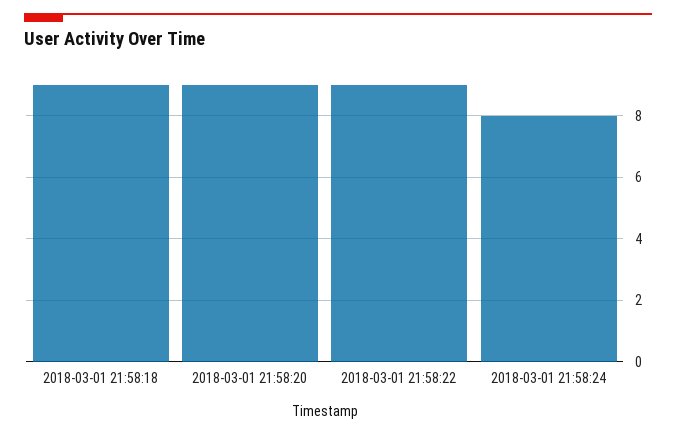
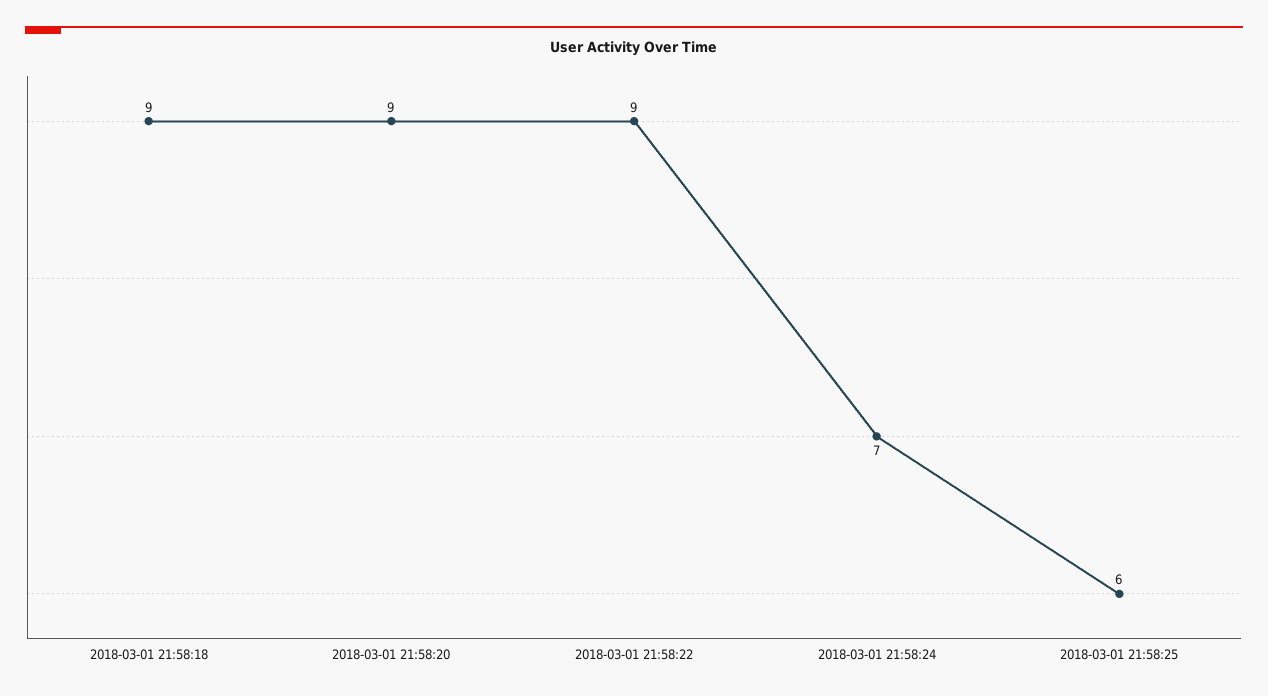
2018-03-01 21:58:24: 8 -> 7
2018-03-01 21:58:25: none -> 6

